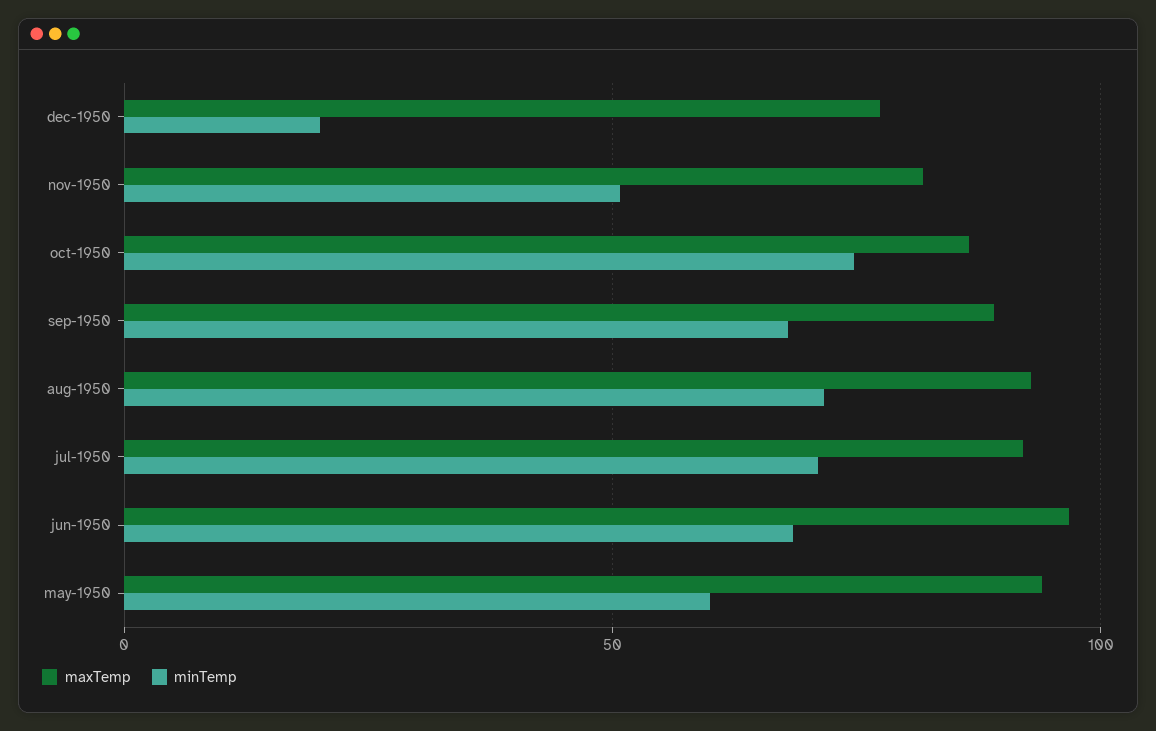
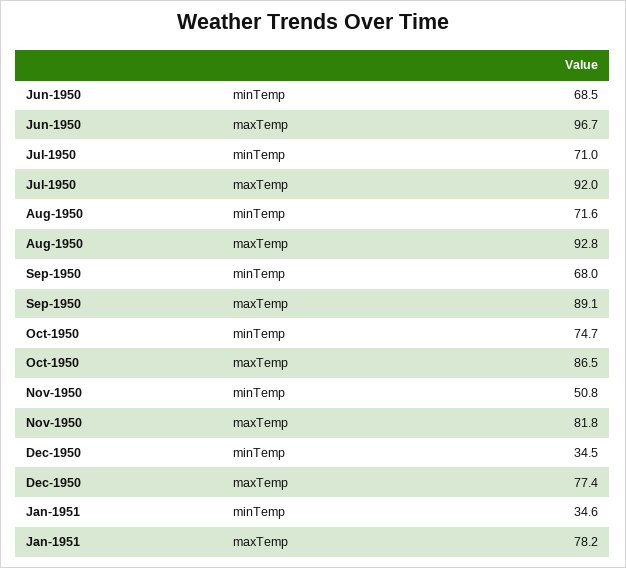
minTemp, dec-1950: 20 -> 34.5
maxTemp, may-1950: 95 -> none
minTemp, may-1950: 60 -> none
minTemp, Jan-1951: none -> 34.6
maxTemp, Jan-1951: none -> 78.2

